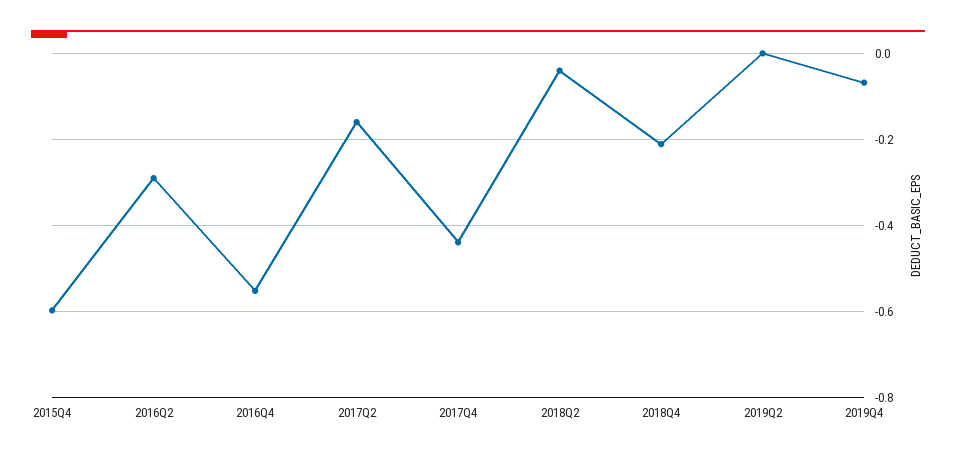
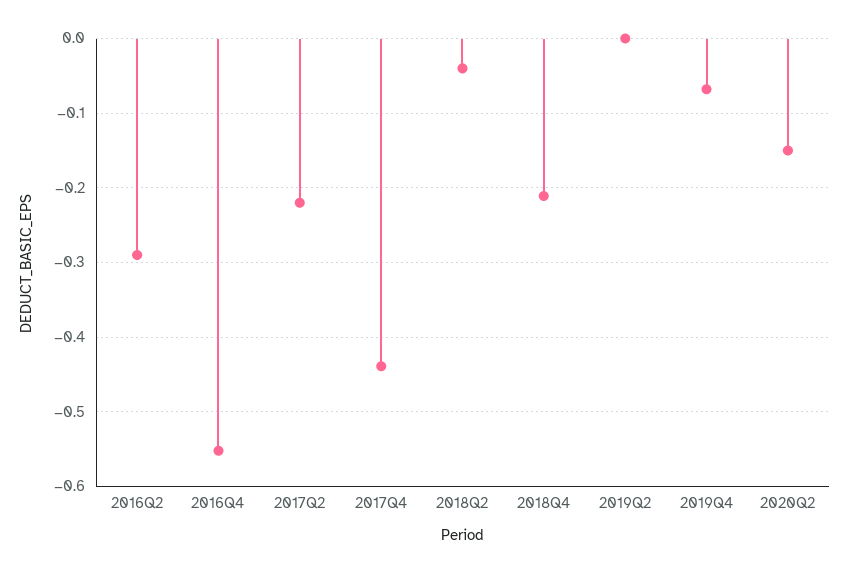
2015Q4: -0.6 -> none
2017Q2: -0.16 -> -0.22
2020Q2: none -> -0.15

